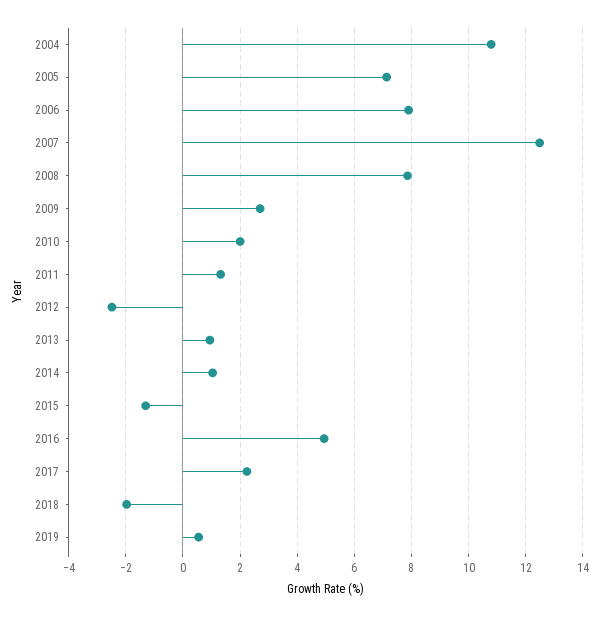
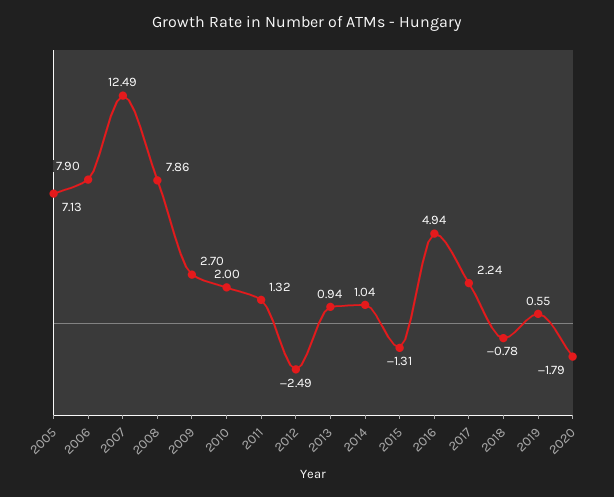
2004: 10.75 -> none
2018: -2 -> -0.78
2020: none -> -1.79

